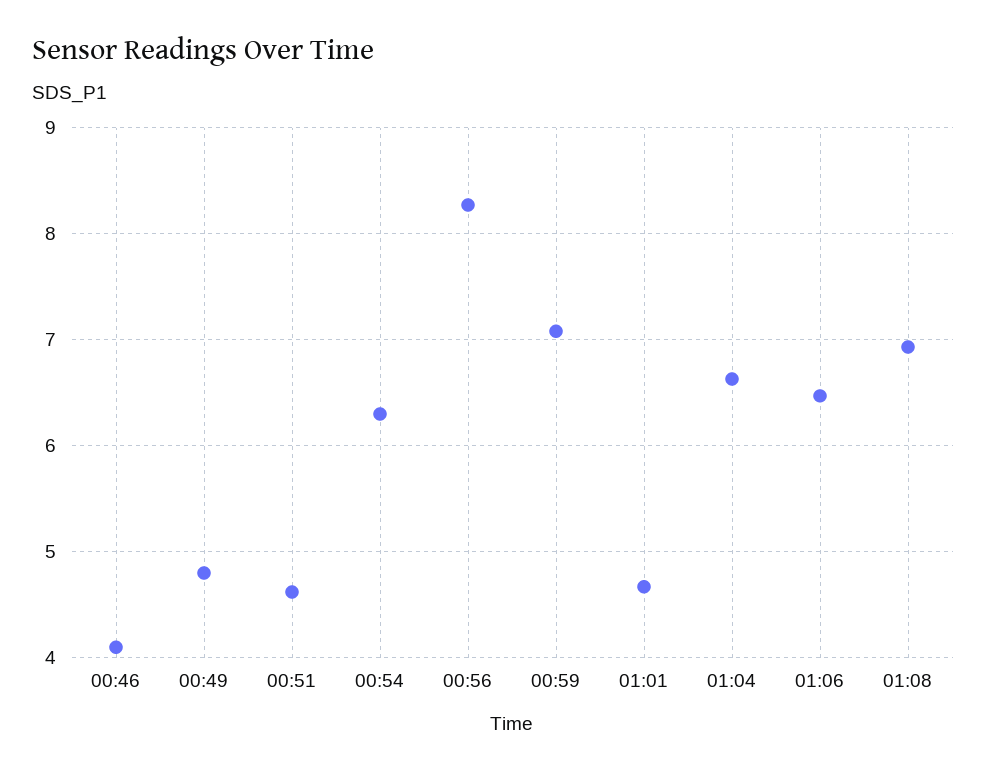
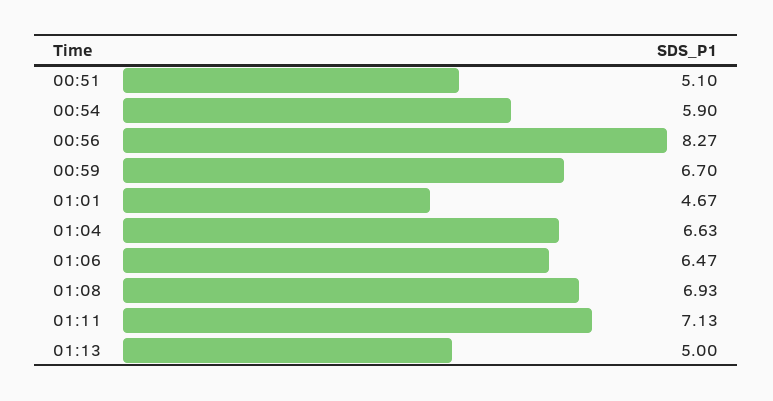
00:46: 4.1 -> none
00:49: 4.8 -> none
00:51: 4.6 -> 5.1
00:54: 6.3 -> 5.9
00:59: 7.1 -> 6.7
01:11: none -> 7.13
01:13: none -> 5

